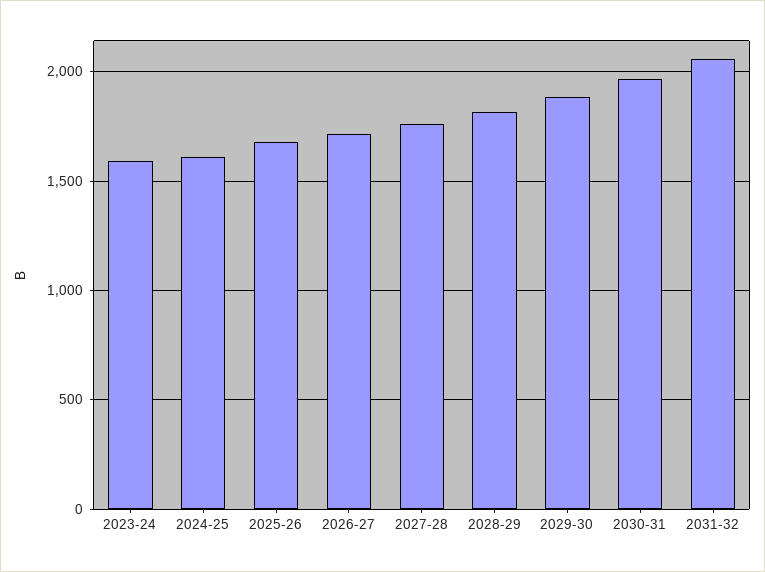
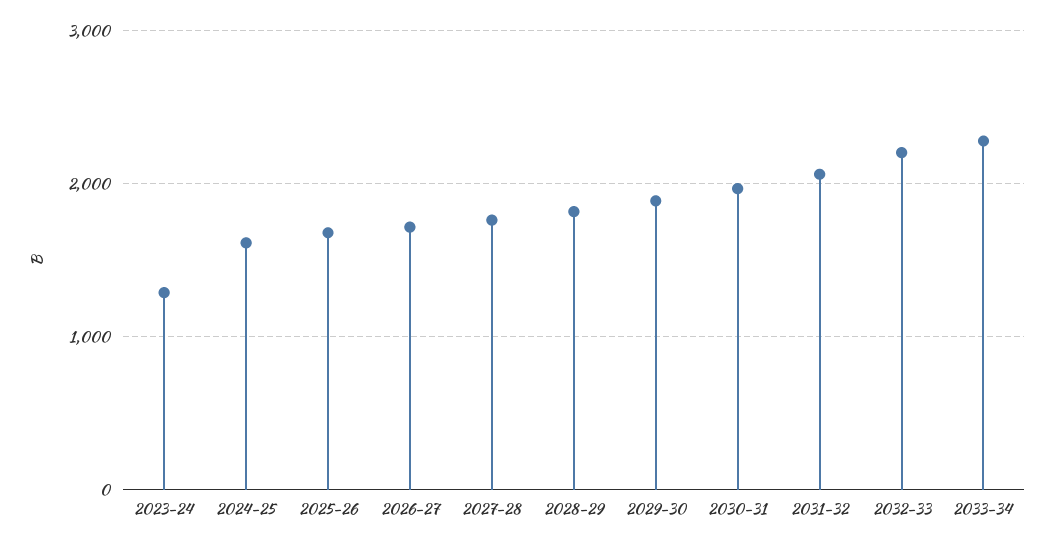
2023-24: 1600 -> 1300
2032-33: none -> 2200
2033-34: none -> 2300

